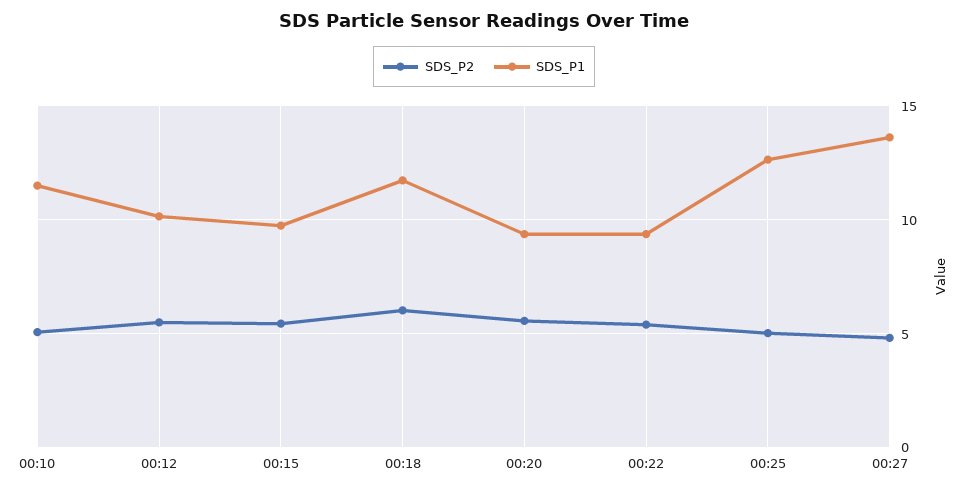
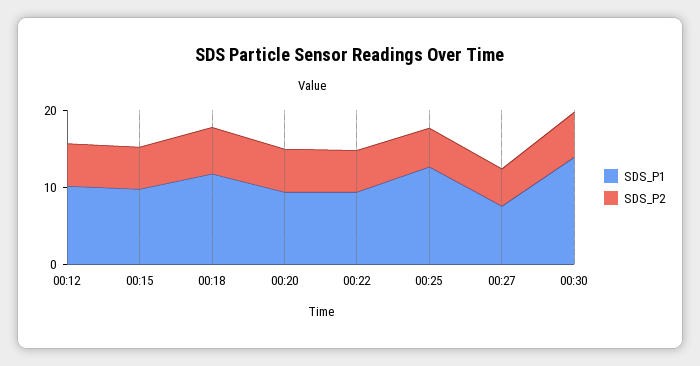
SDS_P2, 00:10: 5 -> none
SDS_P1, 00:10: 11.5 -> none
SDS_P1, 00:27: 13.5 -> 8
SDS_P1, 00:30: none -> 14
SDS_P2, 00:30: none -> 6

